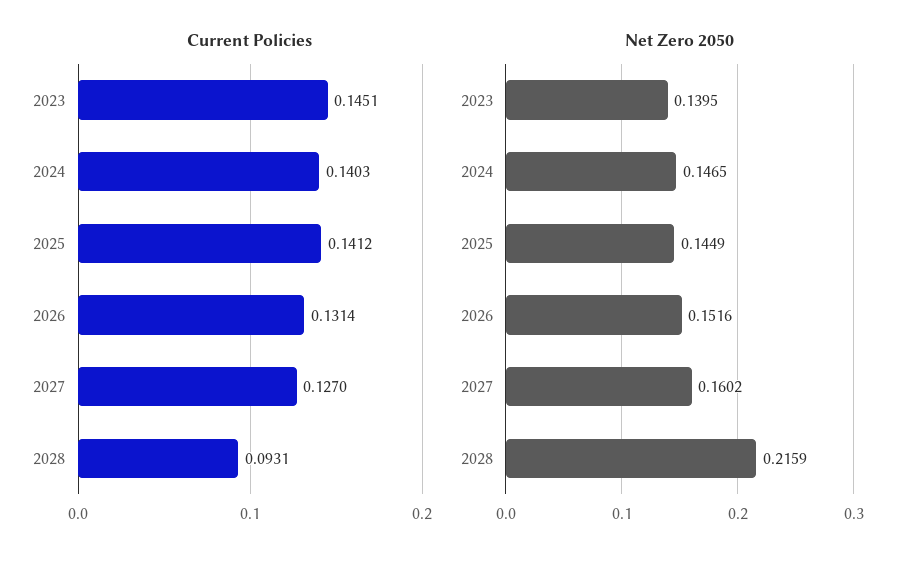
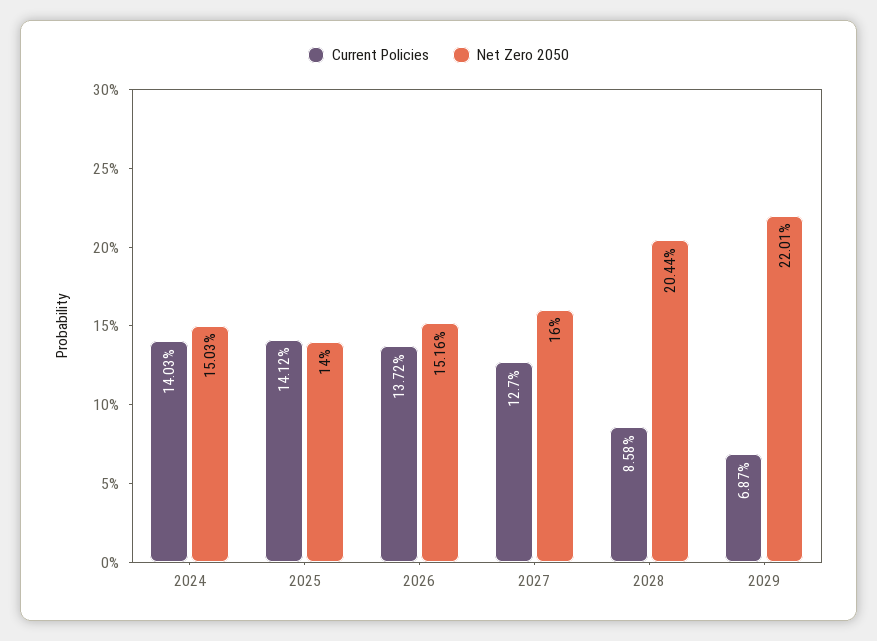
Current Policies, 2023: 0.1451 -> none
Current Policies, 2026: 0.1314 -> 0.1372
Current Policies, 2028: 0.0931 -> 0.0858
Net Zero 2050, 2023: 0.1395 -> none
Net Zero 2050, 2024: 0.1465 -> 0.1503
Net Zero 2050, 2025: 0.1449 -> 0.14
Net Zero 2050, 2027: 0.1602 -> 0.16
Net Zero 2050, 2028: 0.2159 -> 0.2044
Current Policies, 2029: none -> 0.0687
Net Zero 2050, 2029: none -> 0.2201

